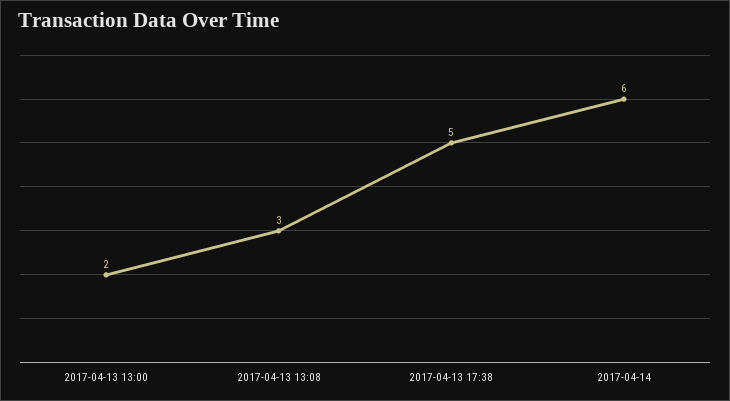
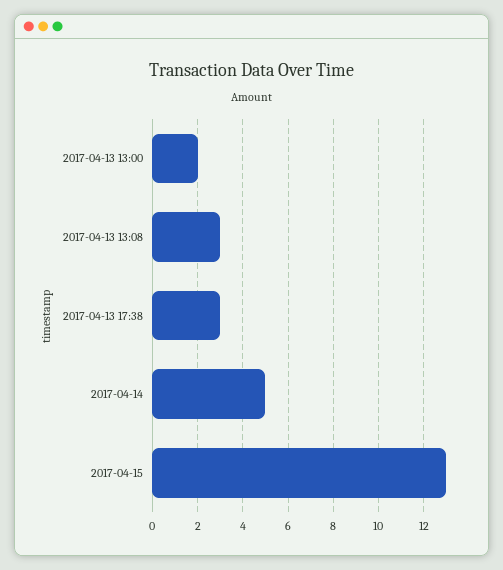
2017-04-13 17:38: 5 -> 3
2017-04-14: 6 -> 5
2017-04-15: none -> 13

